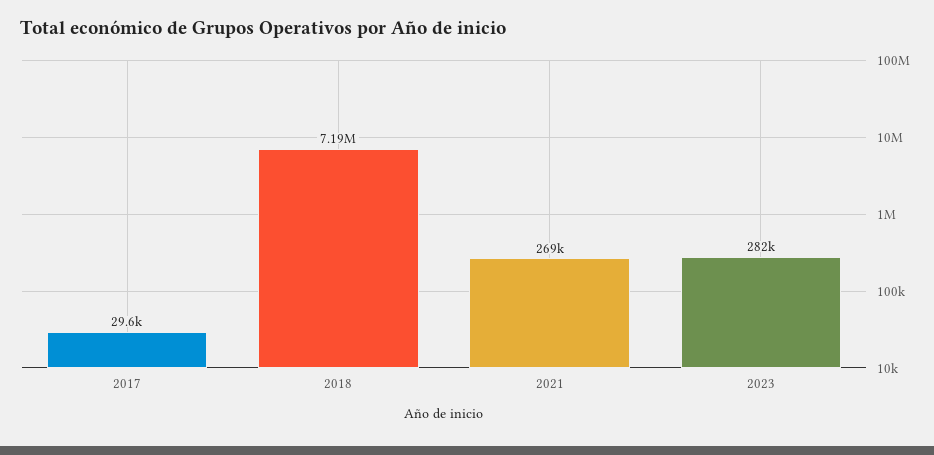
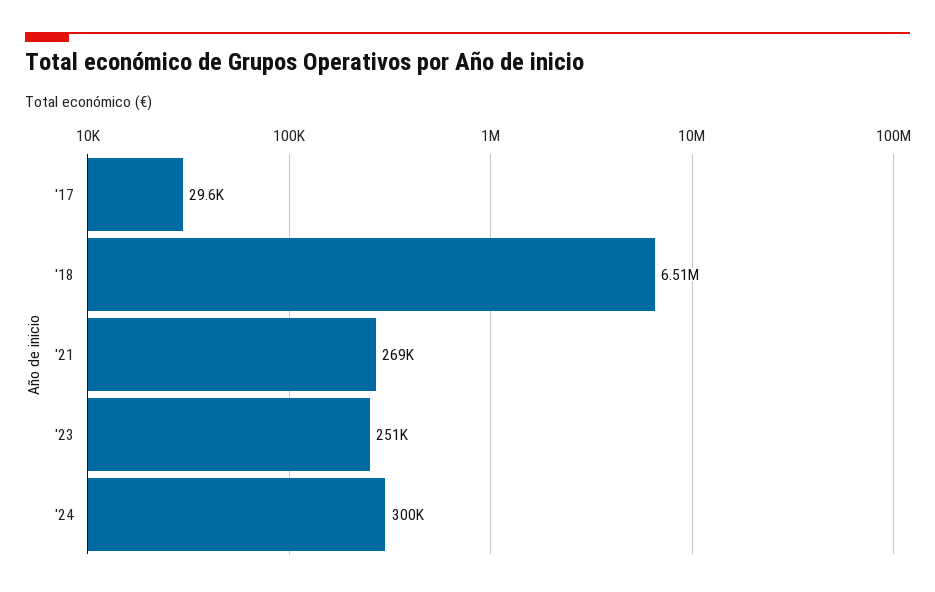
2018: 7190000 -> 6510000
2023: 282000 -> 251000
'24: none -> 300000

